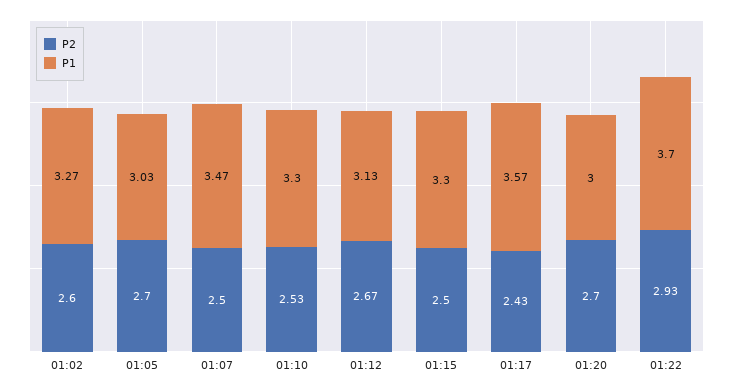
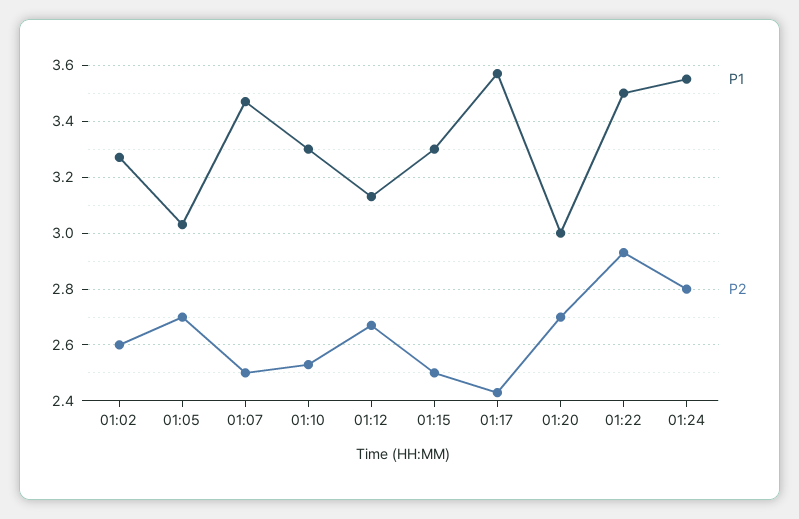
P1, 01:22: 3.7 -> 3.5
P1, 01:24: none -> 3.55
P2, 01:24: none -> 2.8

